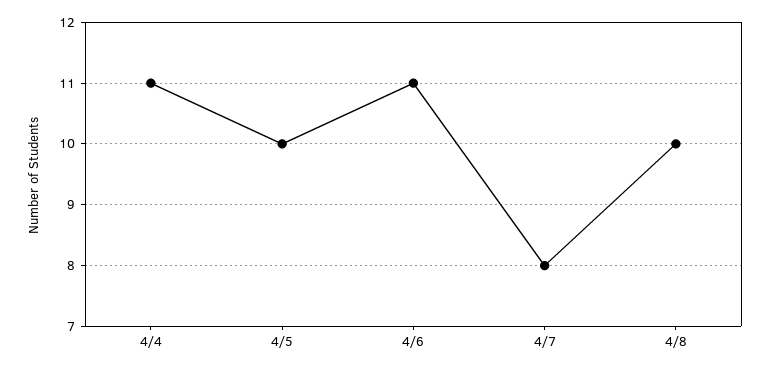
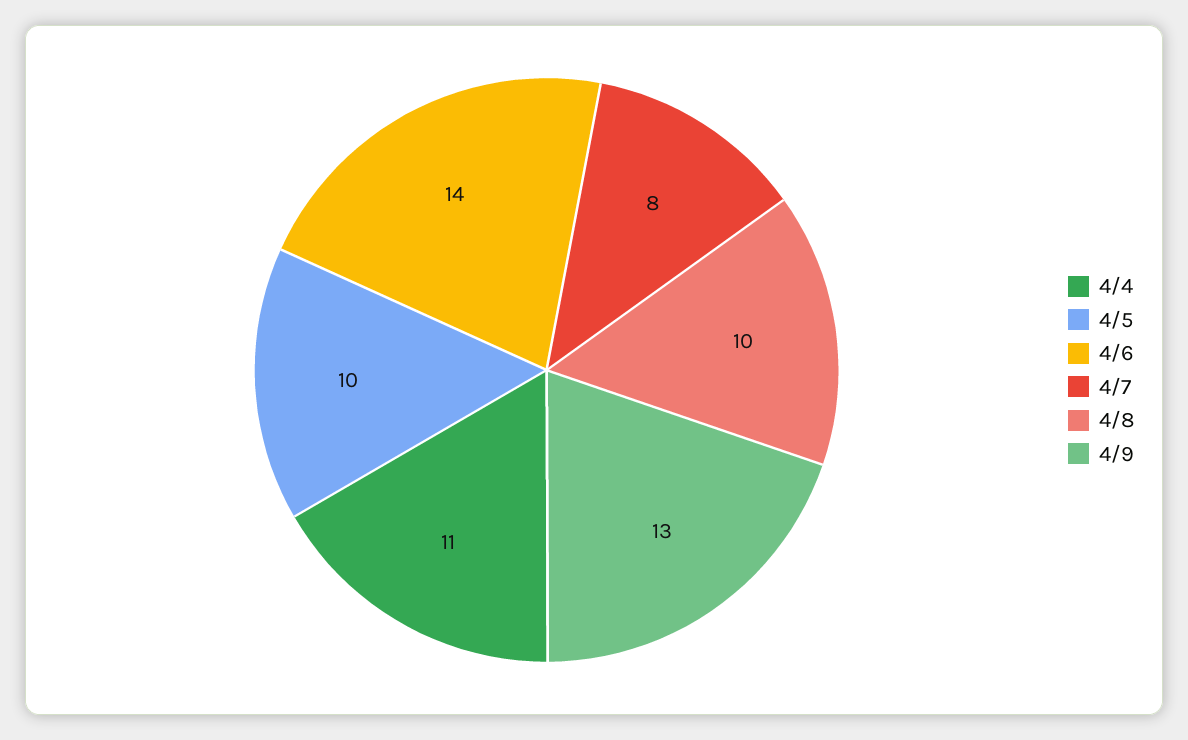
4/6: 11 -> 14
4/9: none -> 13

